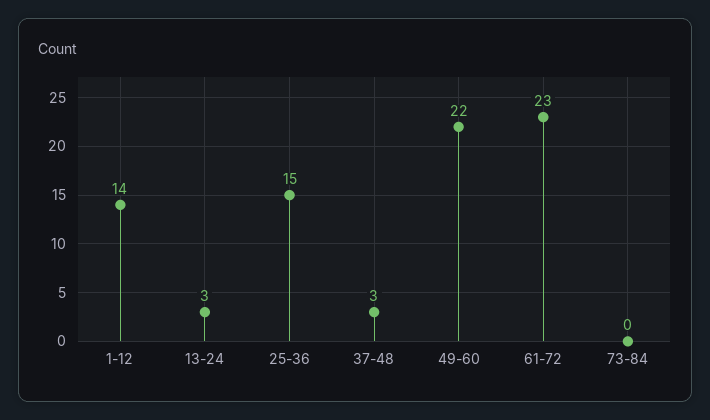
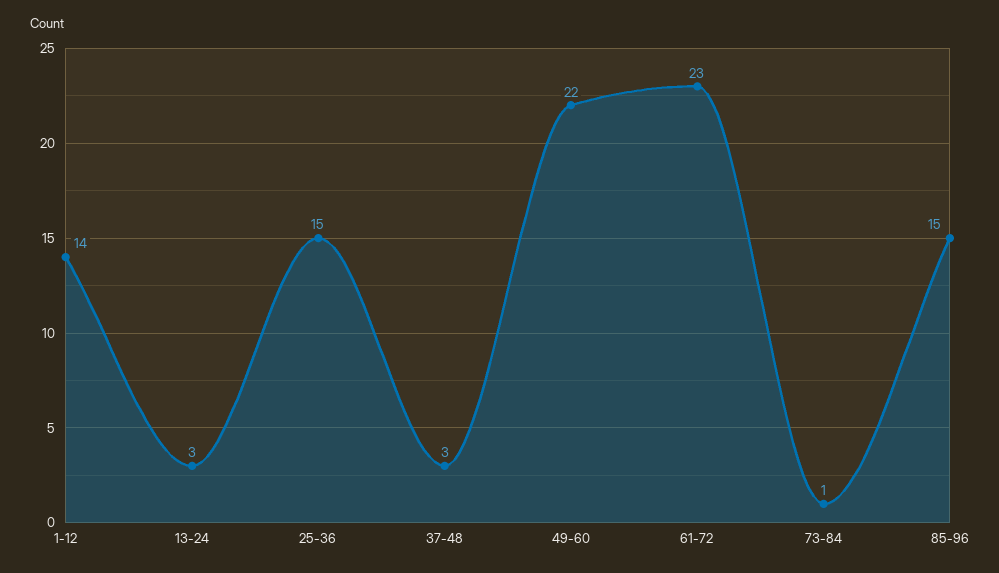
73-84: 0 -> 1
85-96: none -> 15

